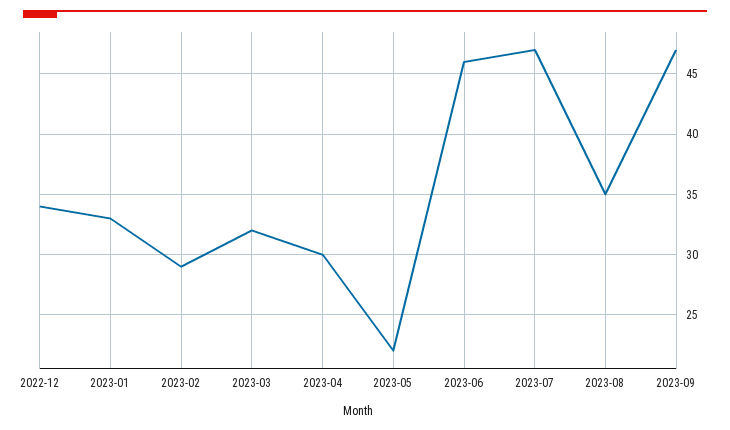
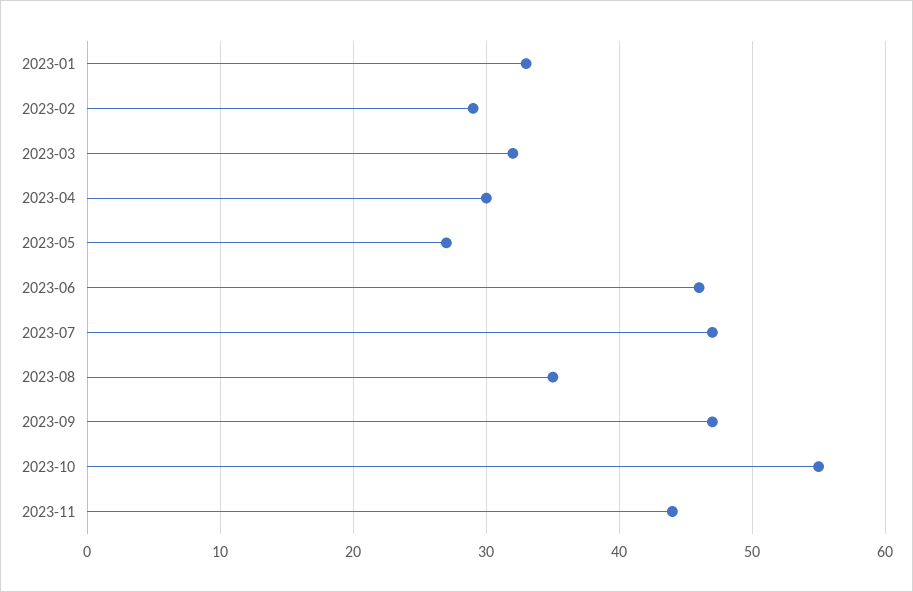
2022-12: 34 -> none
2023-05: 22 -> 27
2023-10: none -> 55
2023-11: none -> 44

